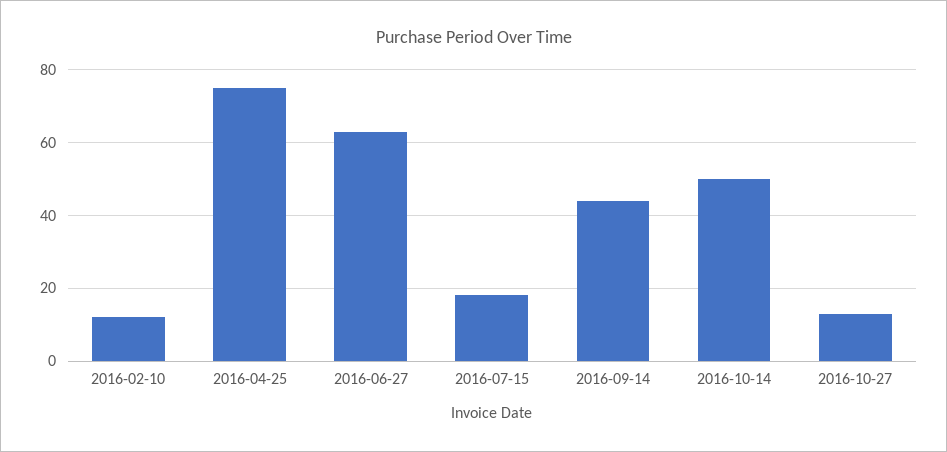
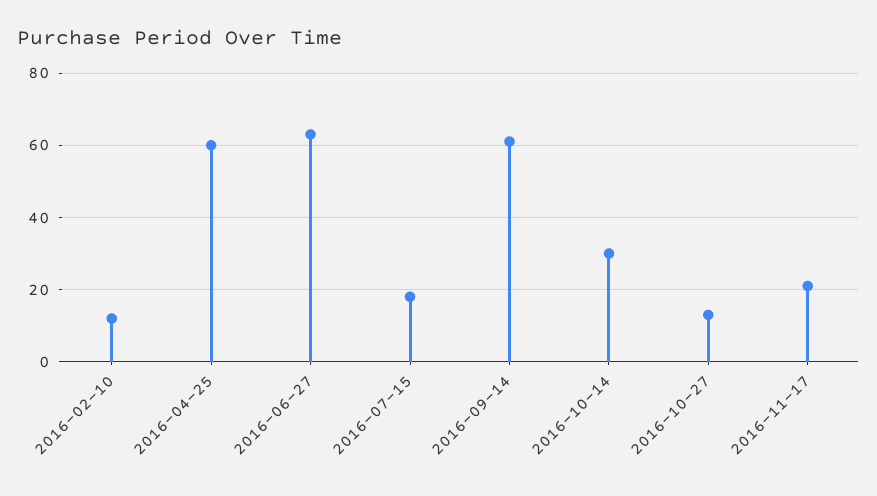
2016-04-25: 75 -> 60
2016-09-14: 45 -> 60
2016-10-14: 50 -> 30
2016-11-17: none -> 20

